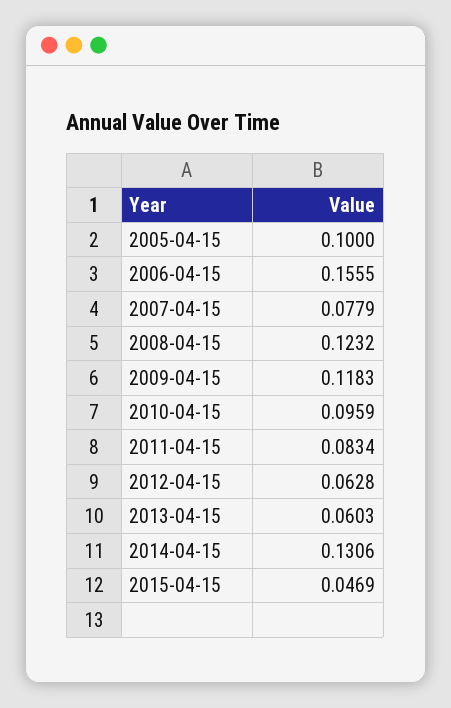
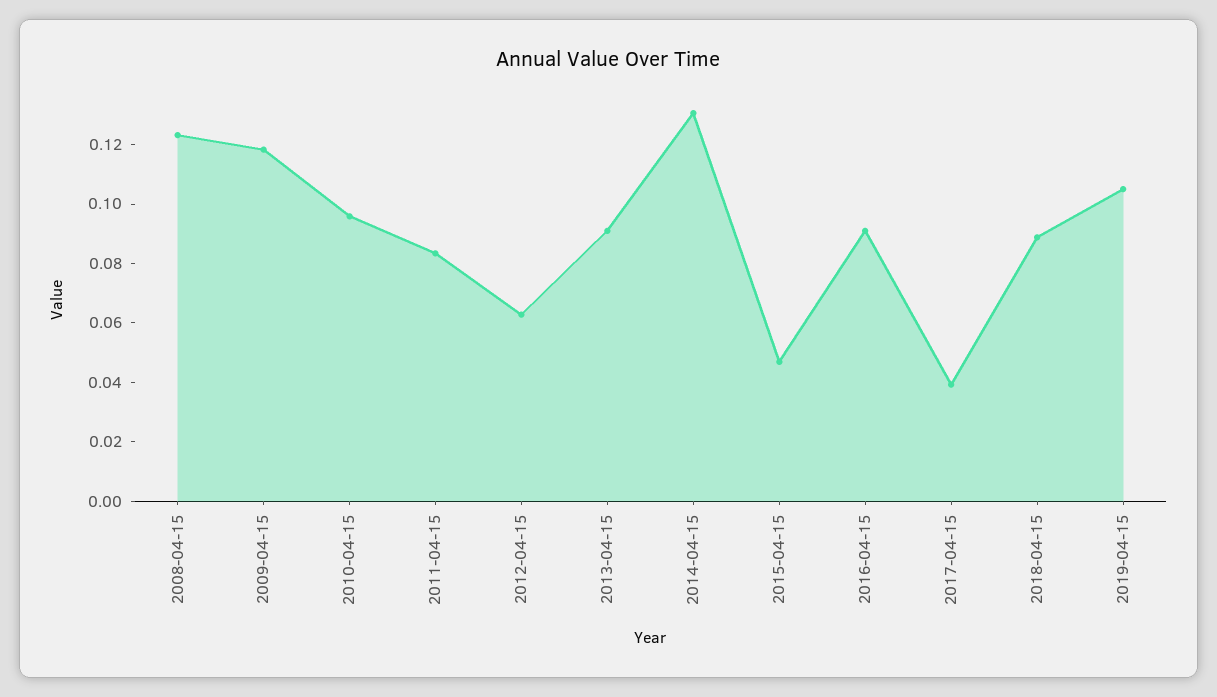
2005-04-15: 0.1 -> none
2006-04-15: 0.1555 -> none
2007-04-15: 0.0779 -> none
2013-04-15: 0.0603 -> 0.09
2016-04-15: none -> 0.09
2017-04-15: none -> 0.04
2018-04-15: none -> 0.09
2019-04-15: none -> 0.105

